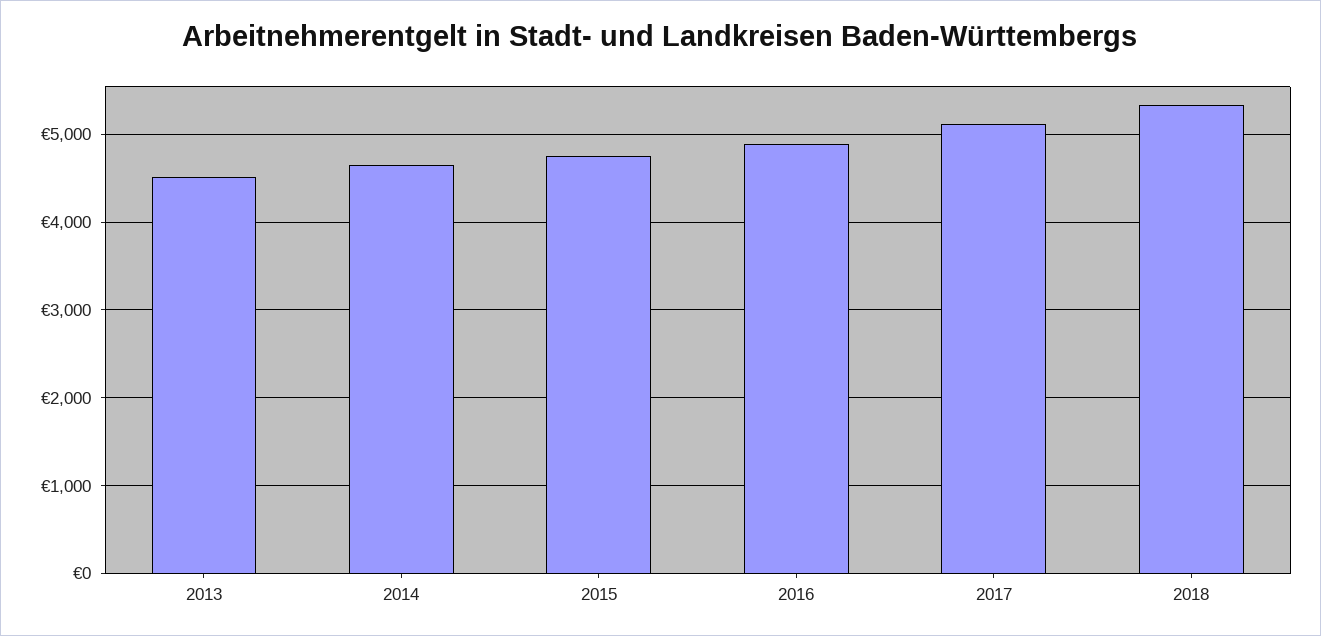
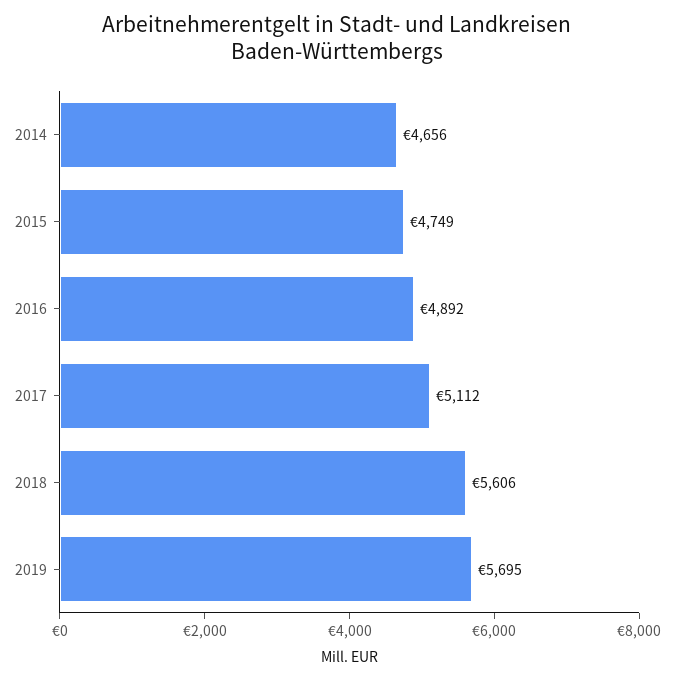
2013: 4500 -> none
2018: 5300 -> 5606
2019: none -> 5695

